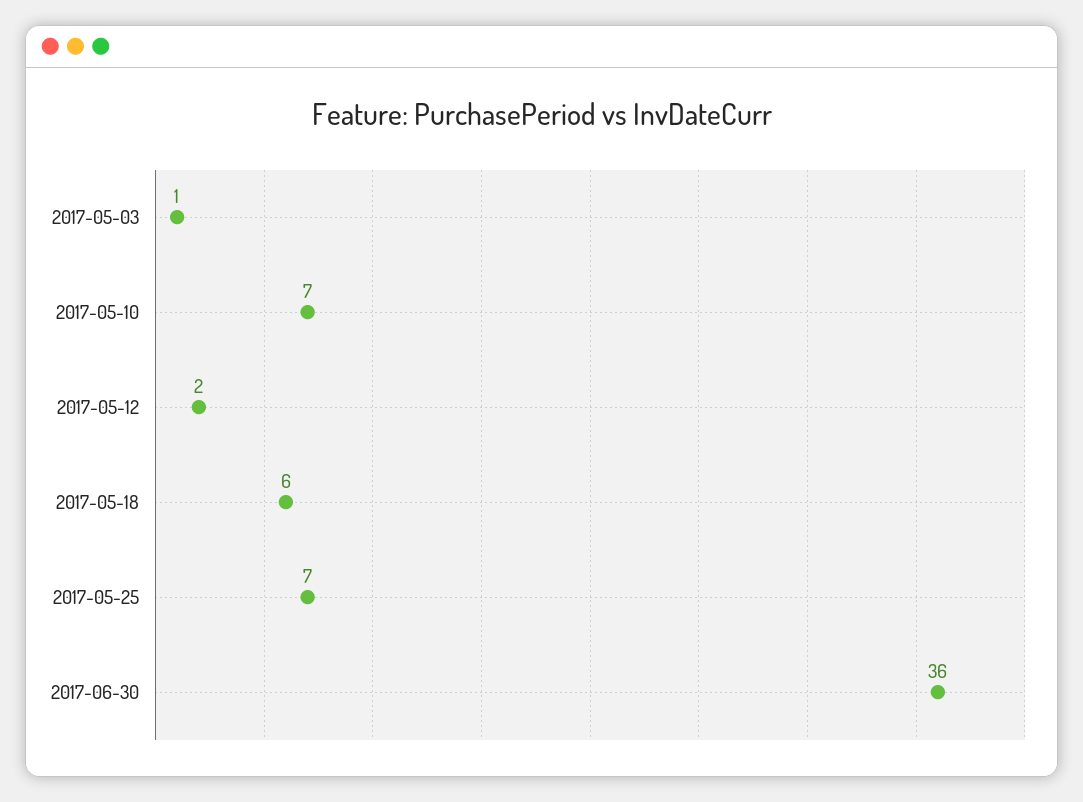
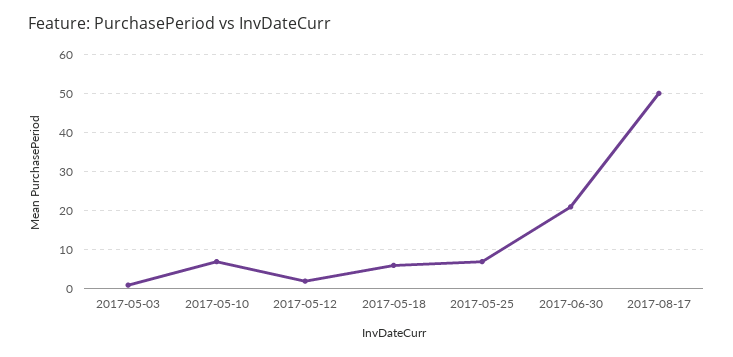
2017-06-30: 36 -> 20
2017-08-17: none -> 50

